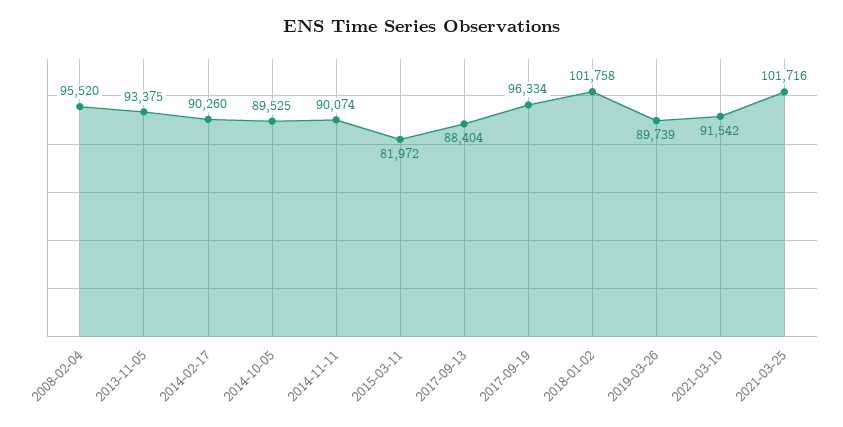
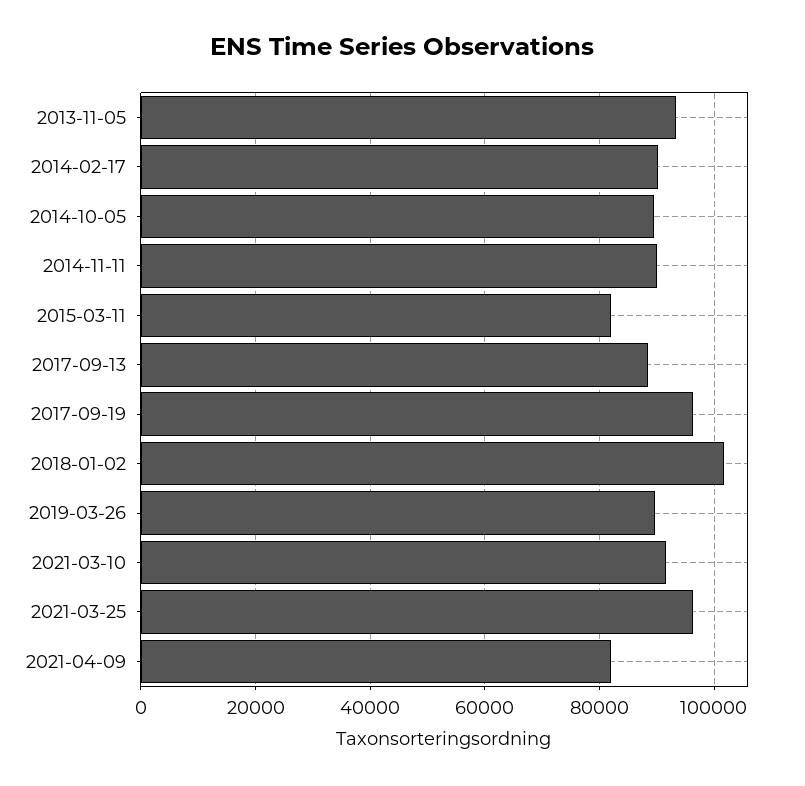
2008-02-04: 95520 -> none
2021-03-25: 101716 -> 96000
2021-04-09: none -> 82000

